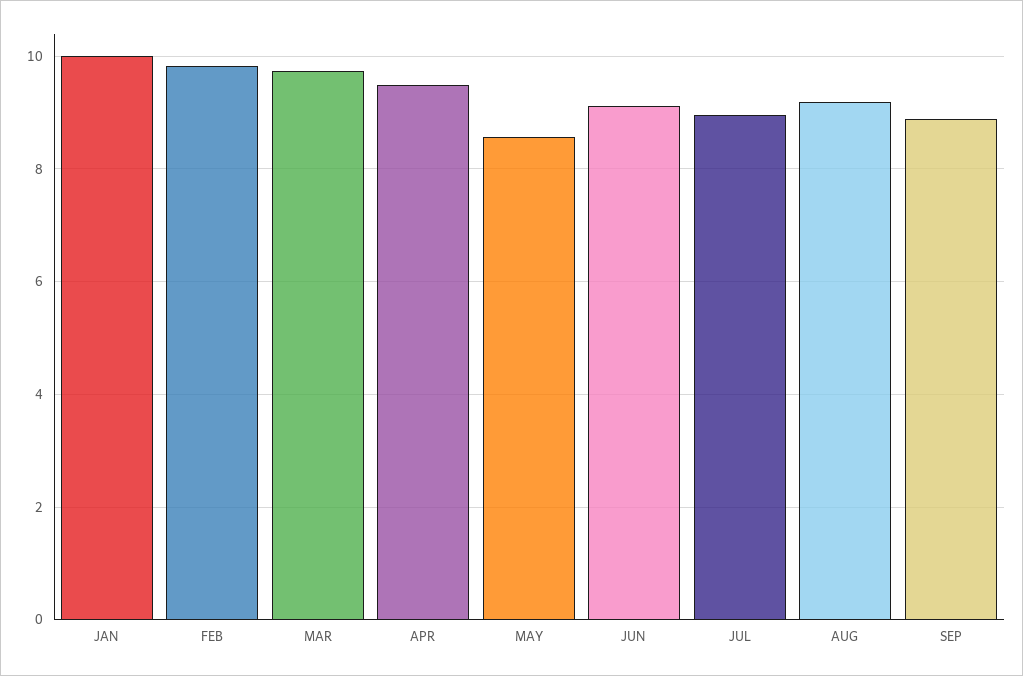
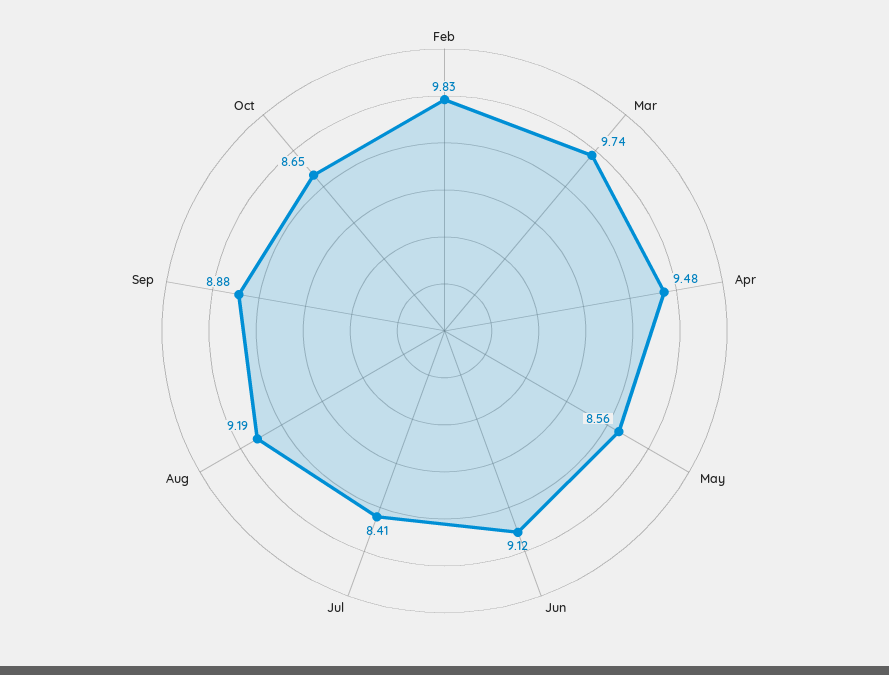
JAN: 10 -> none
JUL: 9 -> 8.41
Oct: none -> 8.65

